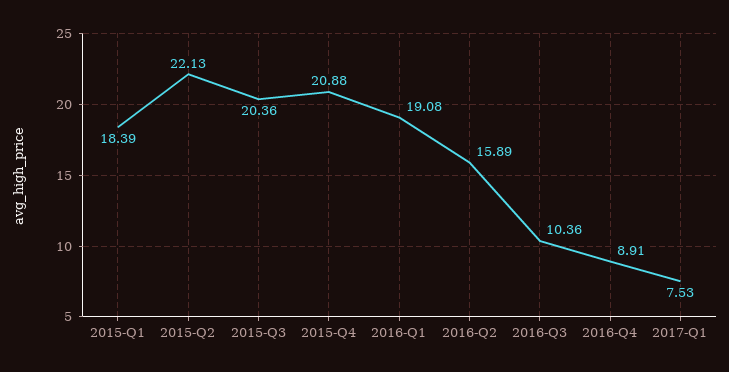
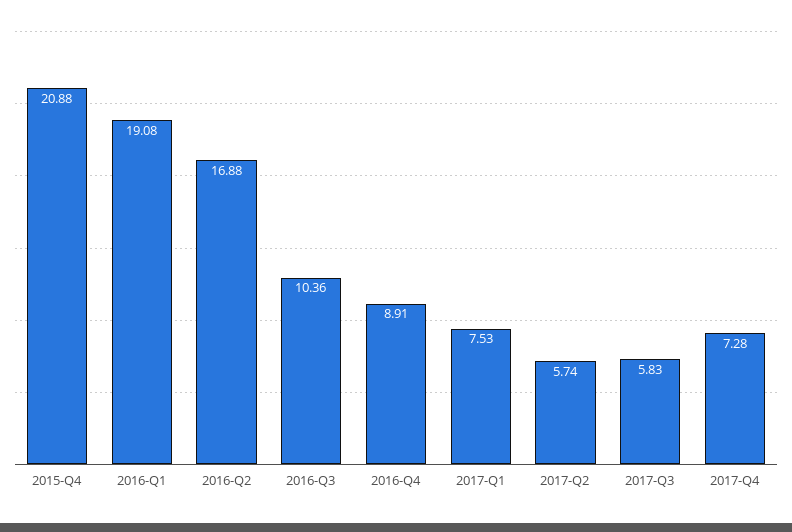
2015-Q1: 18.39 -> none
2015-Q2: 22.13 -> none
2015-Q3: 20.36 -> none
2016-Q2: 15.89 -> 16.88
2017-Q2: none -> 5.74
2017-Q3: none -> 5.83
2017-Q4: none -> 7.28

